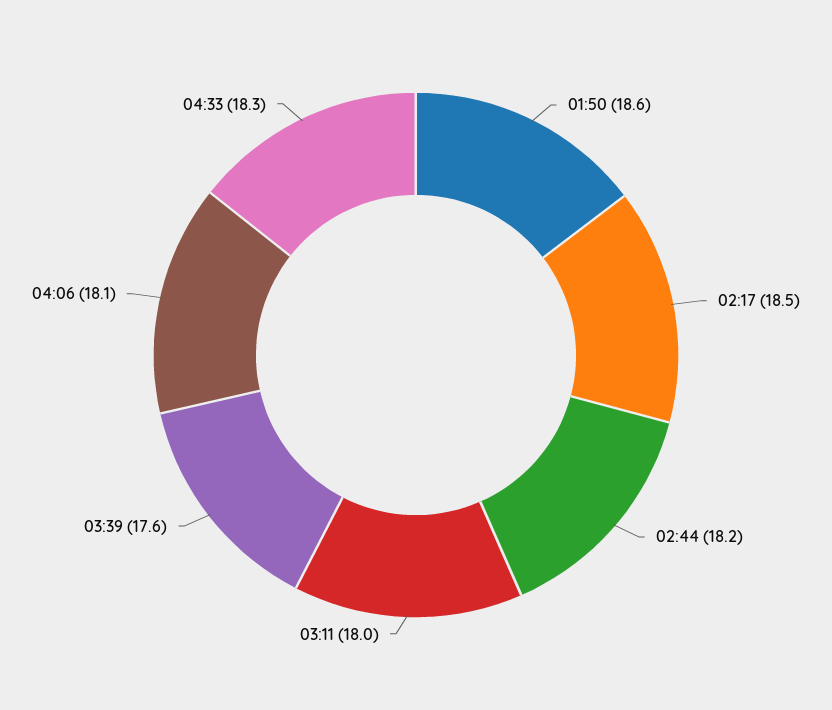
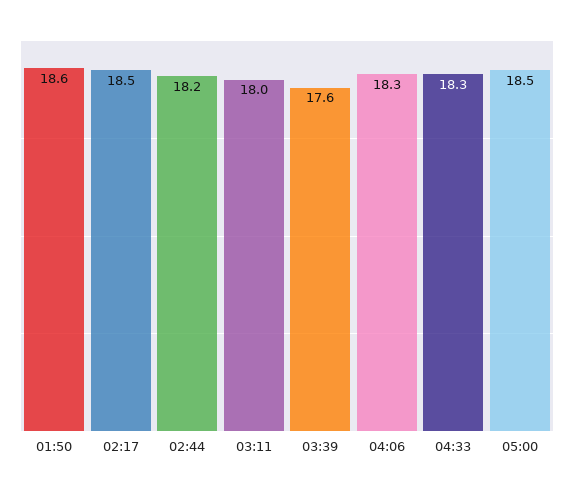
04:06: 18.1 -> 18.3
05:00: none -> 18.5

